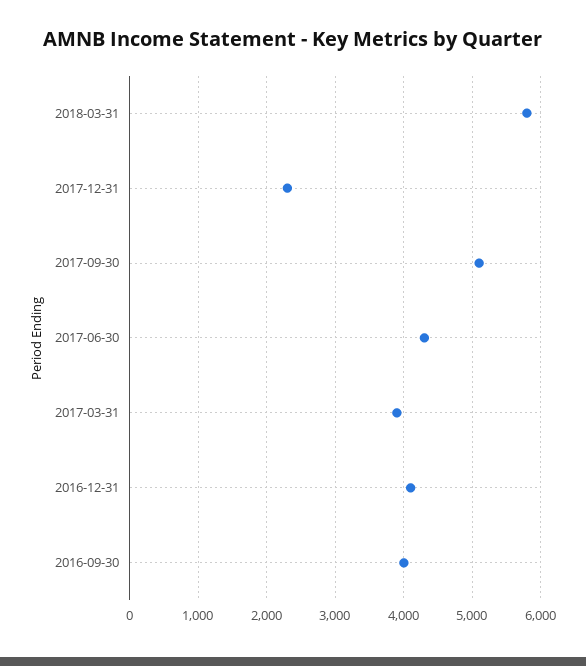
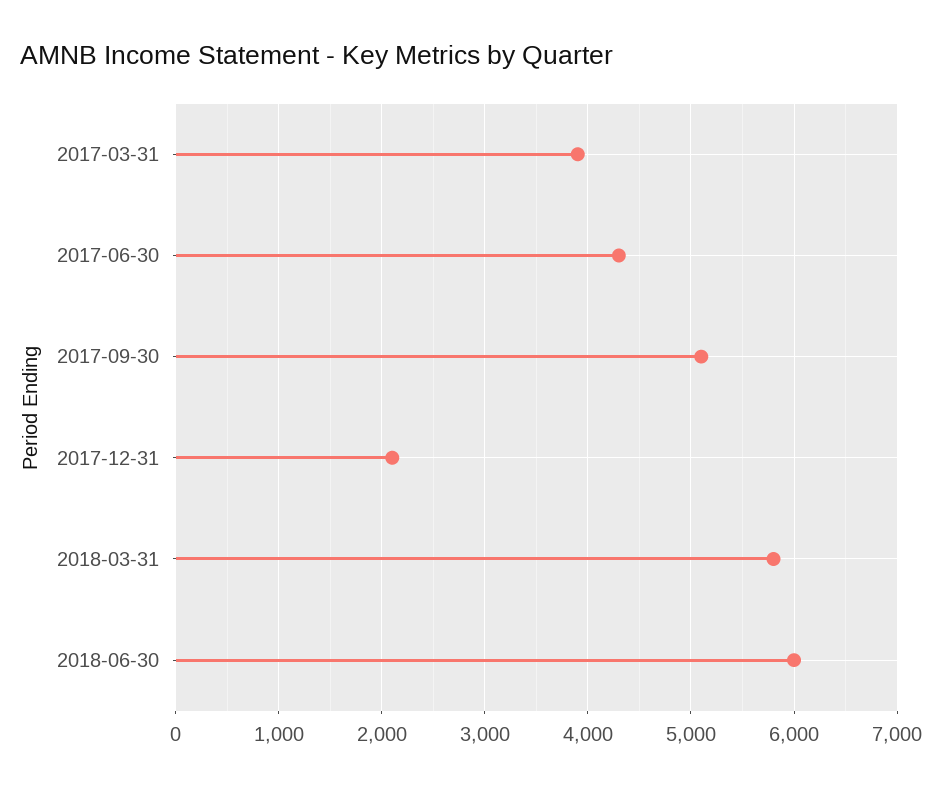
2017-12-31: 2300 -> 2100
2016-12-31: 4100 -> none
2016-09-30: 4000 -> none
2018-06-30: none -> 6000

